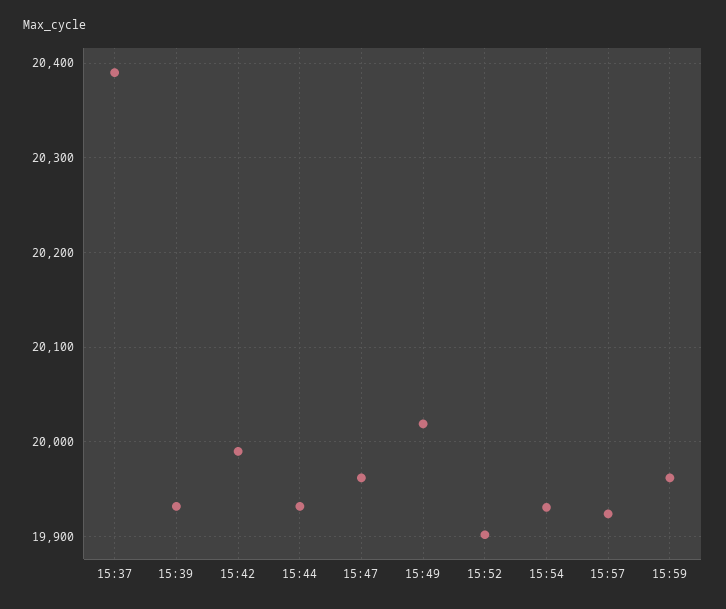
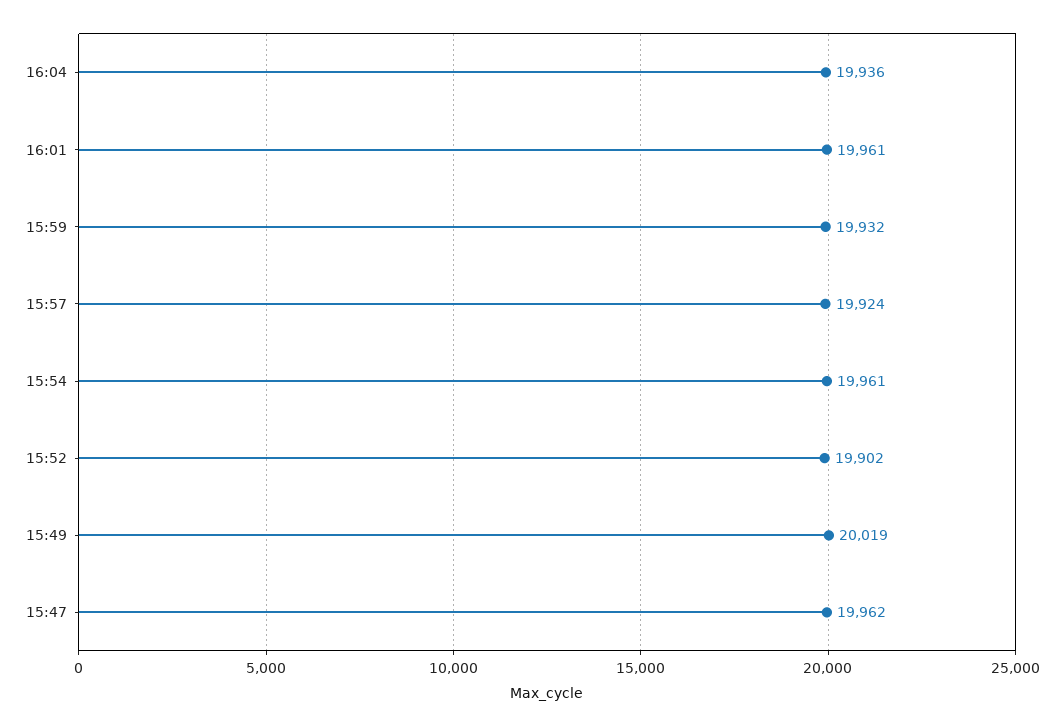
15:37: 20390 -> none
15:39: 19930 -> none
15:42: 19990 -> none
15:44: 19930 -> none
15:54: 19930 -> 19961
15:59: 19960 -> 19932
16:04: none -> 19936
16:01: none -> 19961

